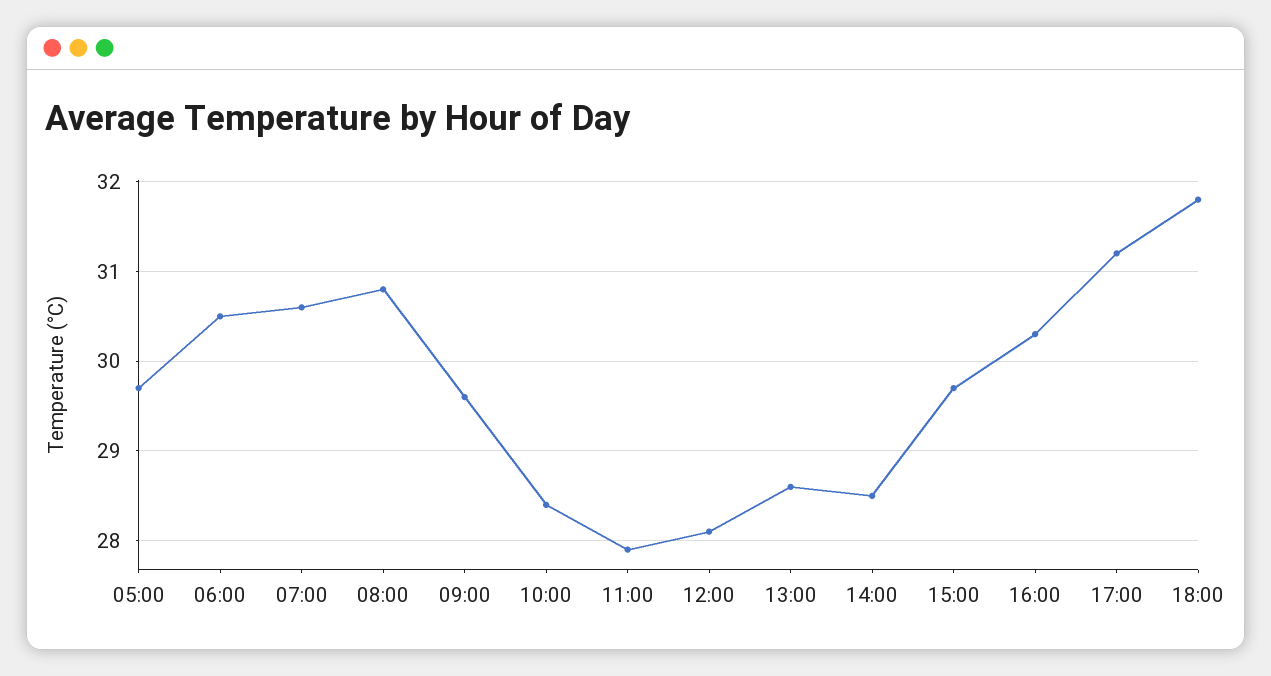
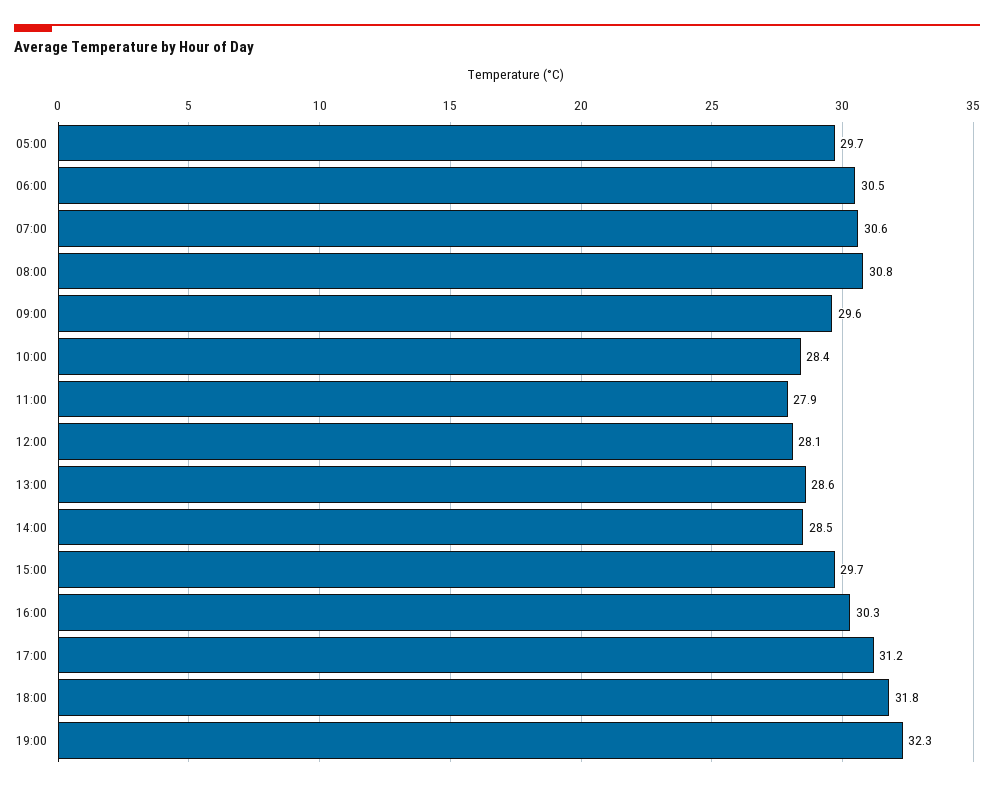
19:00: none -> 32.3

